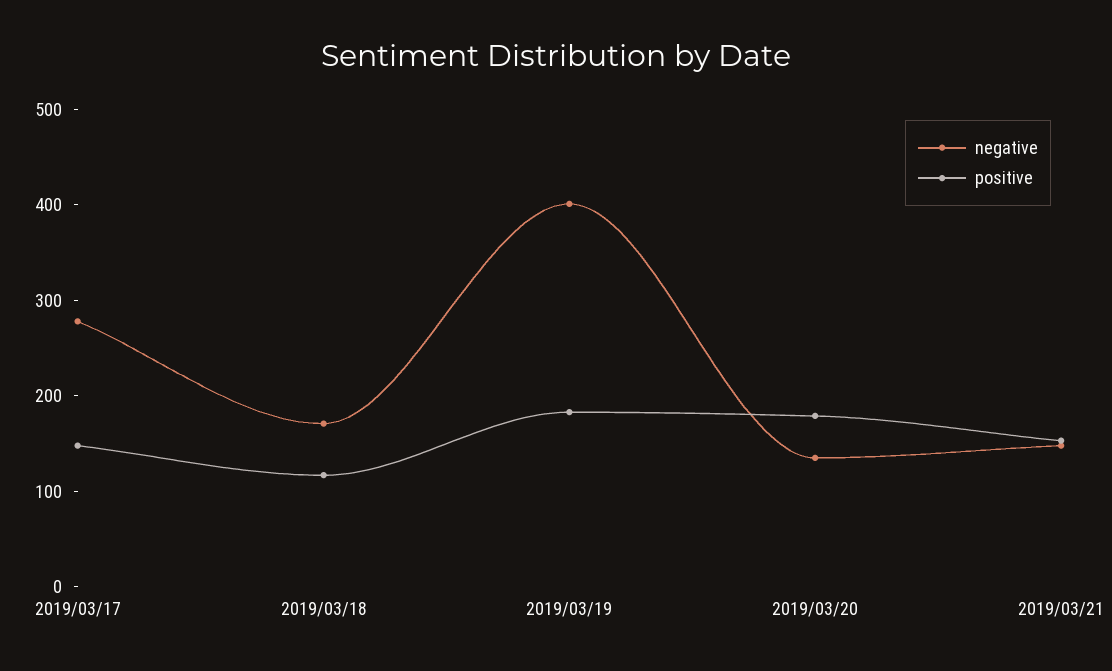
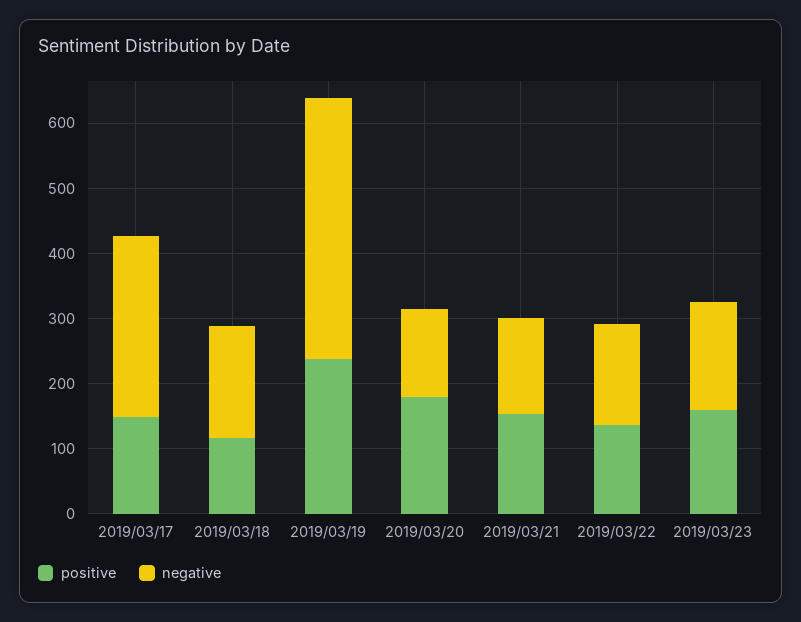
positive, 2019/03/19: 180 -> 240
positive, 2019/03/22: none -> 140
negative, 2019/03/22: none -> 160
positive, 2019/03/23: none -> 160
negative, 2019/03/23: none -> 160

